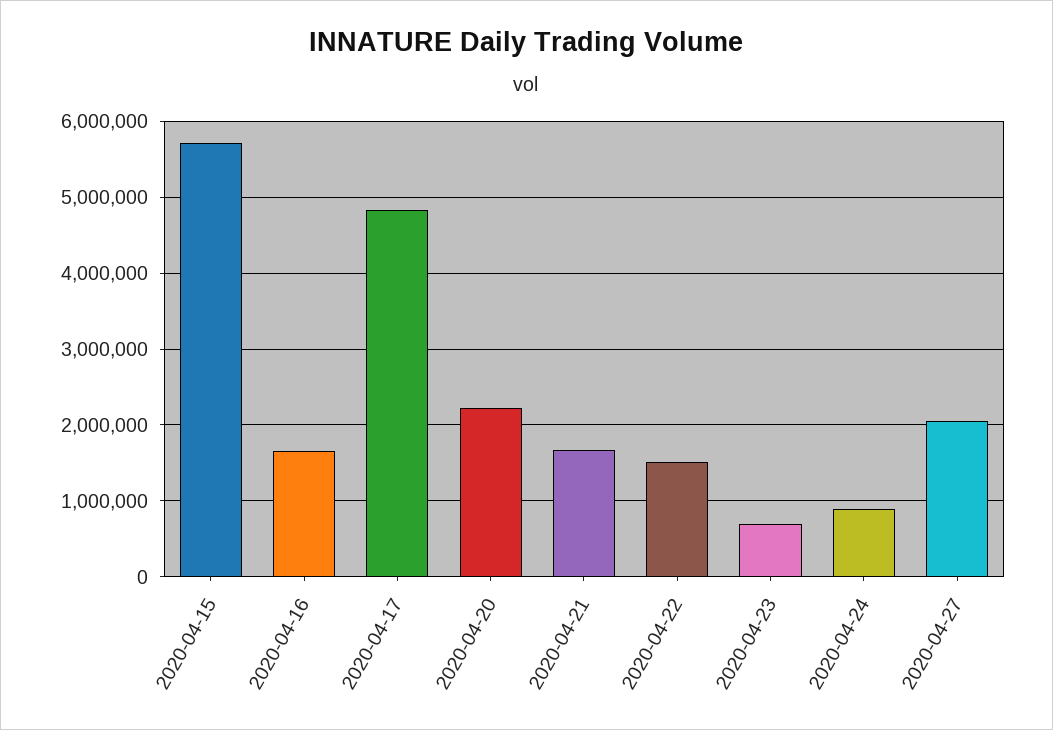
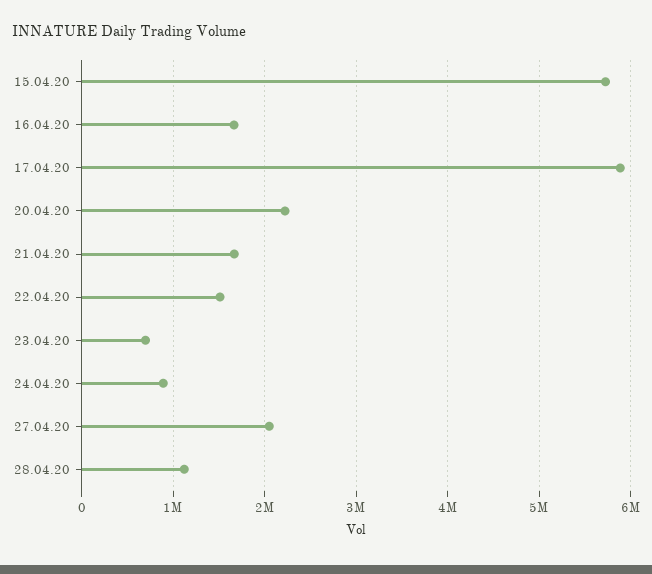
2020-04-17: 4800000 -> 5900000
28.04.20: none -> 1100000

